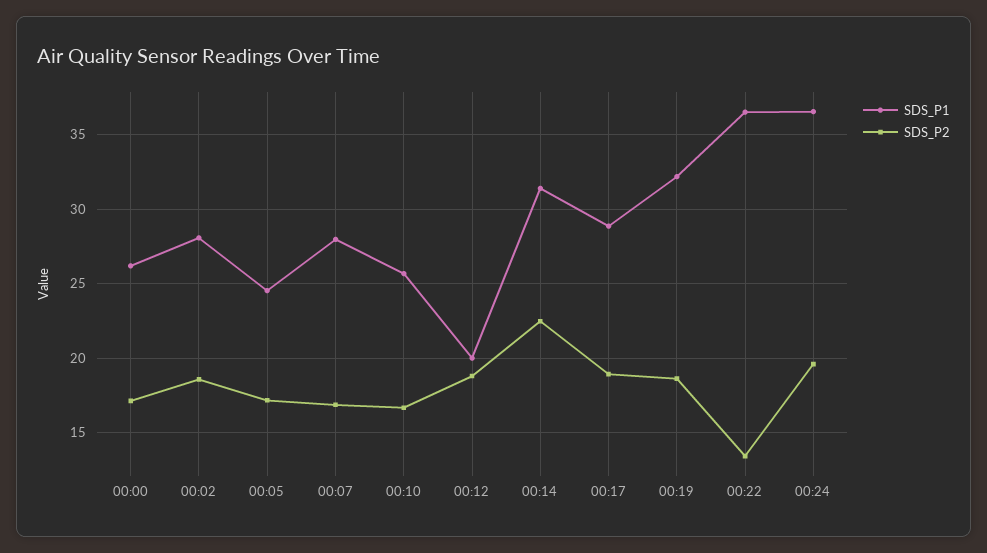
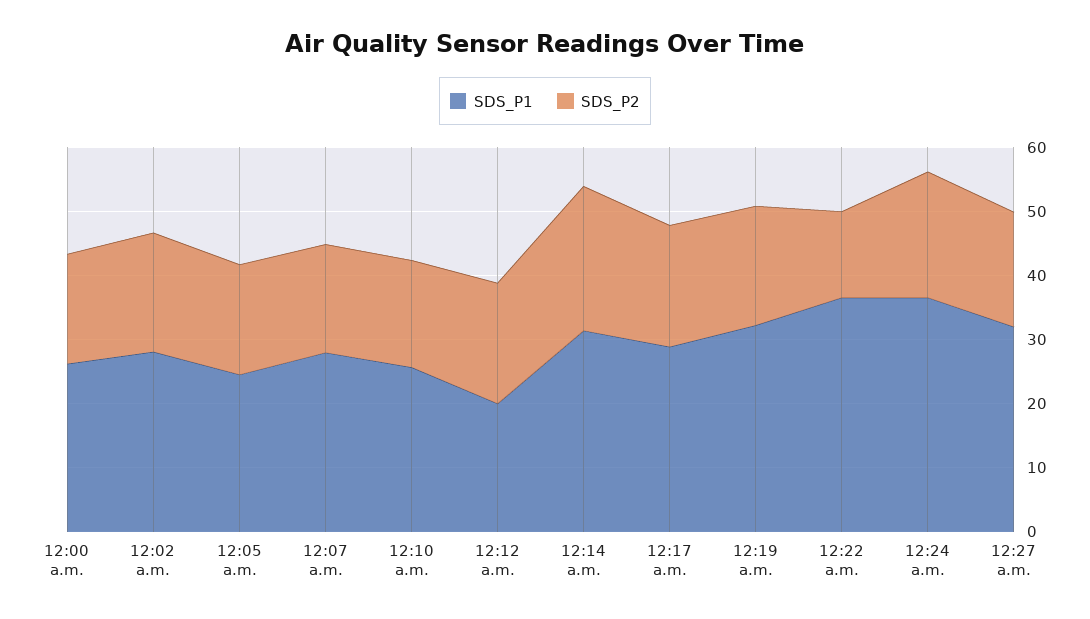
SDS_P1, 12:27 a.m.: none -> 32
SDS_P2, 12:27 a.m.: none -> 18

